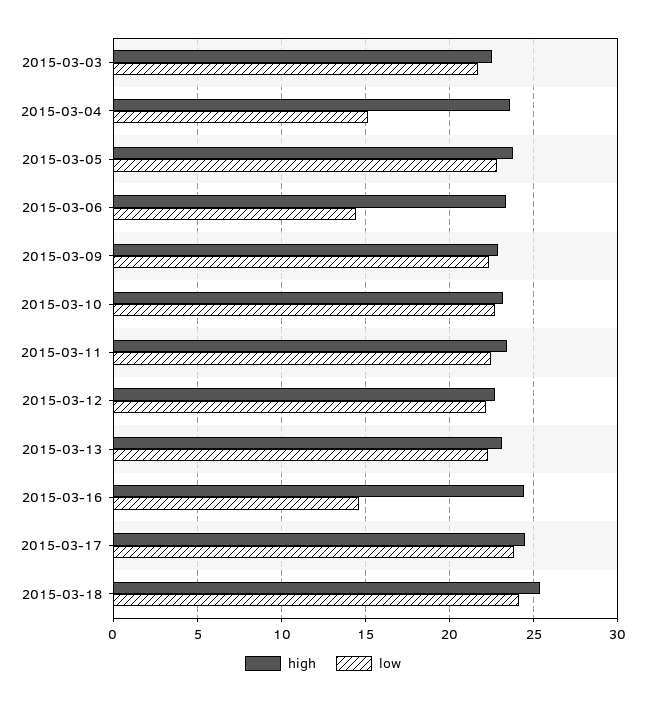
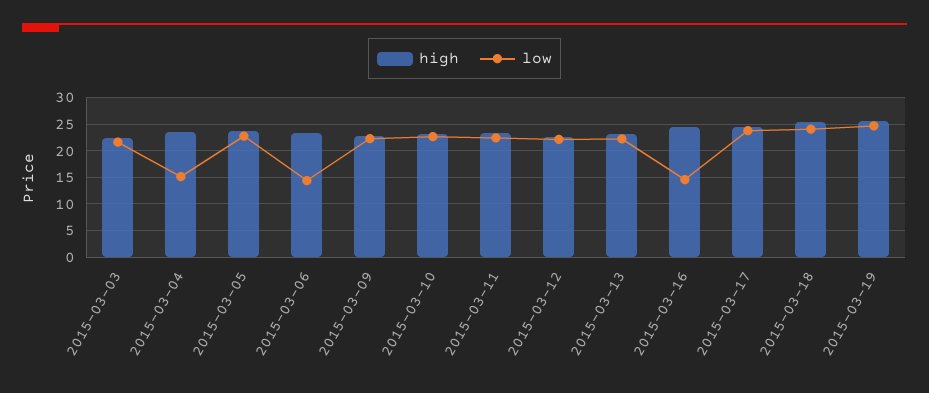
high, 2015-03-19: none -> 25
low, 2015-03-19: none -> 25

